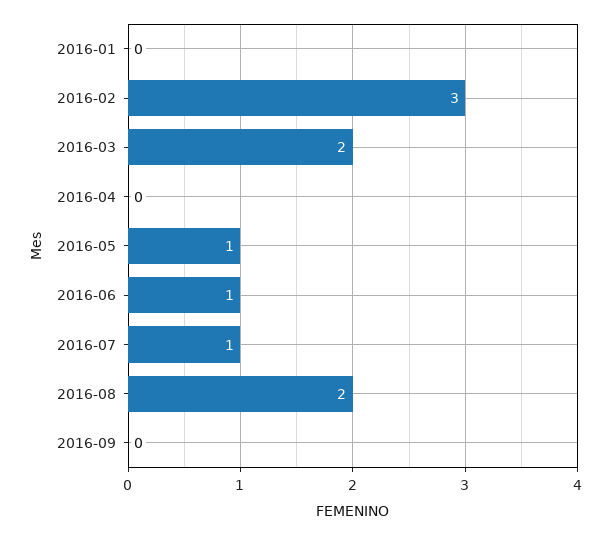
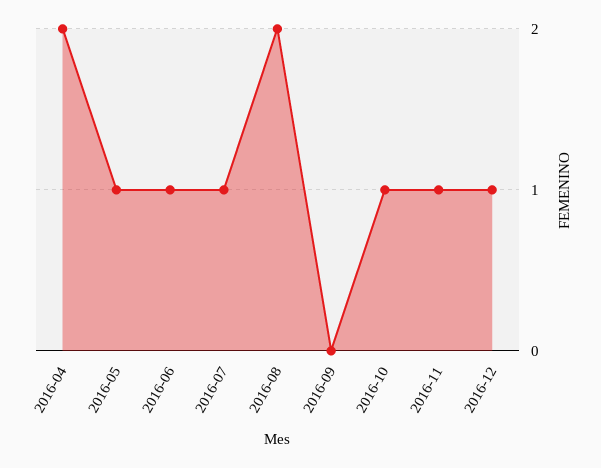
2016-01: 0 -> none
2016-02: 3 -> none
2016-03: 2 -> none
2016-04: 0 -> 2
2016-10: none -> 1
2016-11: none -> 1
2016-12: none -> 1

